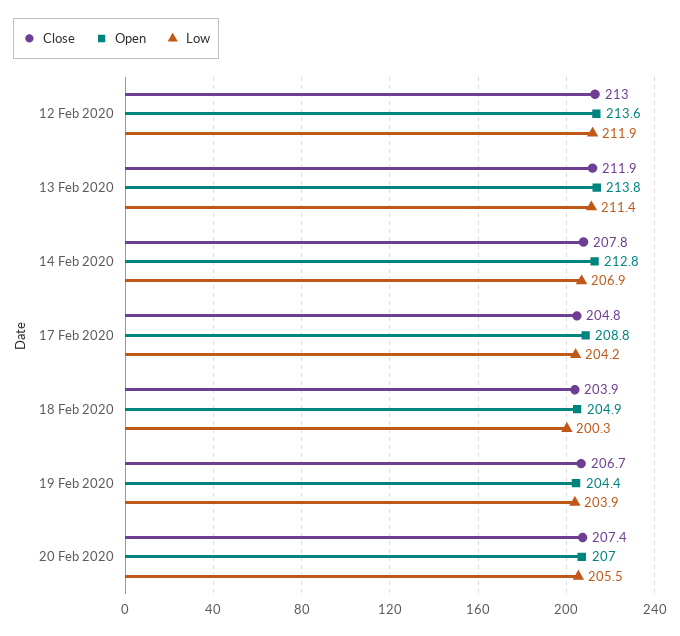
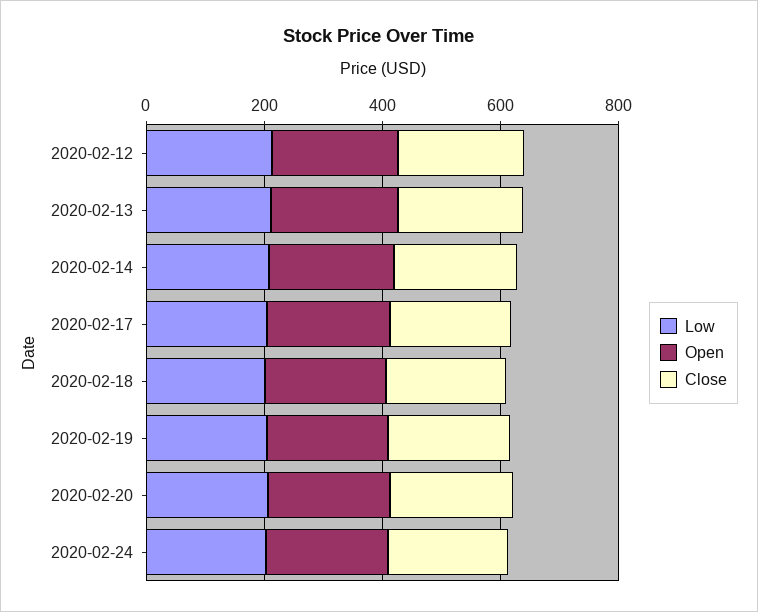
Low, 2020-02-24: none -> 200
Open, 2020-02-24: none -> 200
Close, 2020-02-24: none -> 200

